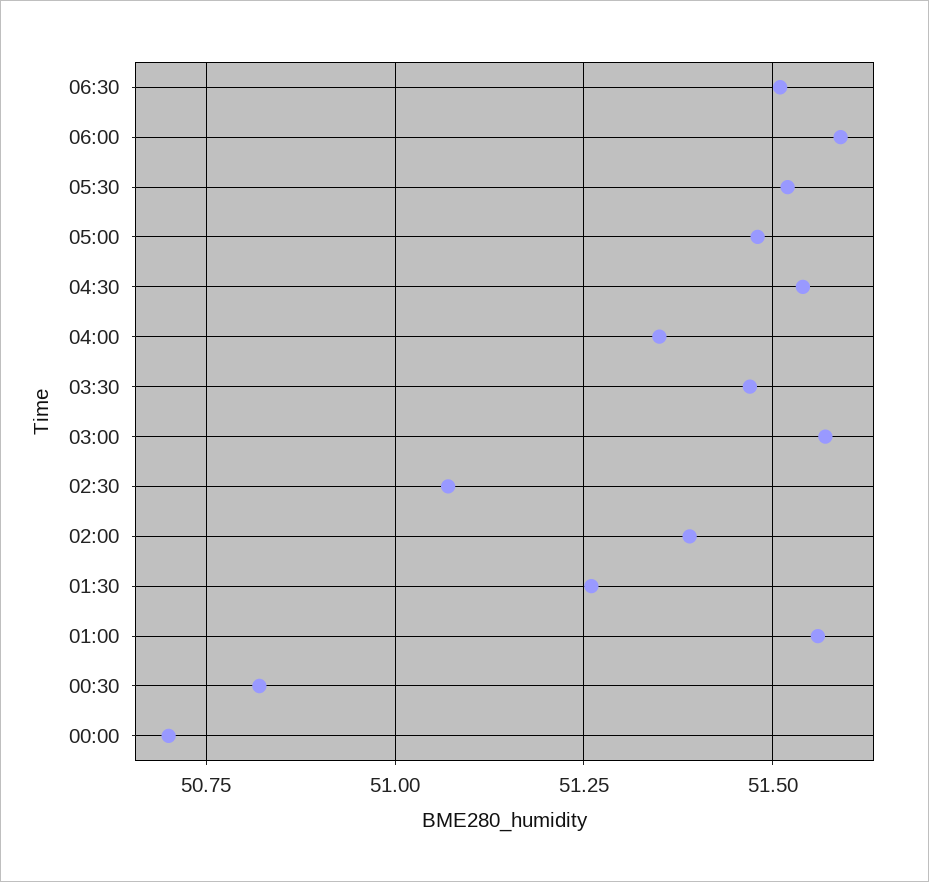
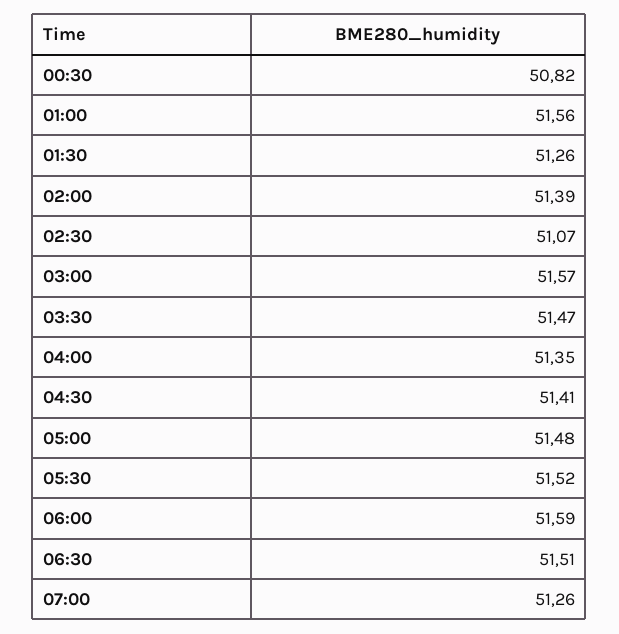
04:30: 51.55 -> 51.41
00:00: 50.7 -> none
07:00: none -> 51.26

